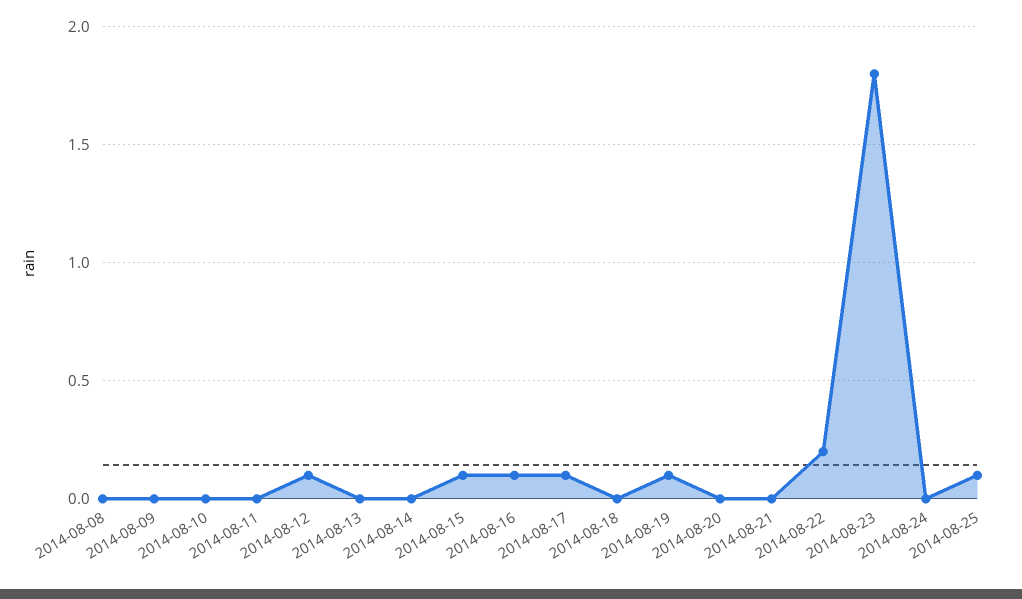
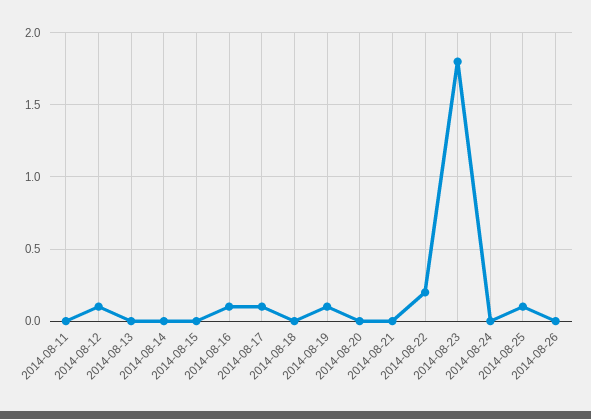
2014-08-08: 0 -> none
2014-08-09: 0 -> none
2014-08-10: 0 -> none
2014-08-15: 0.1 -> 0
2014-08-26: none -> 0

